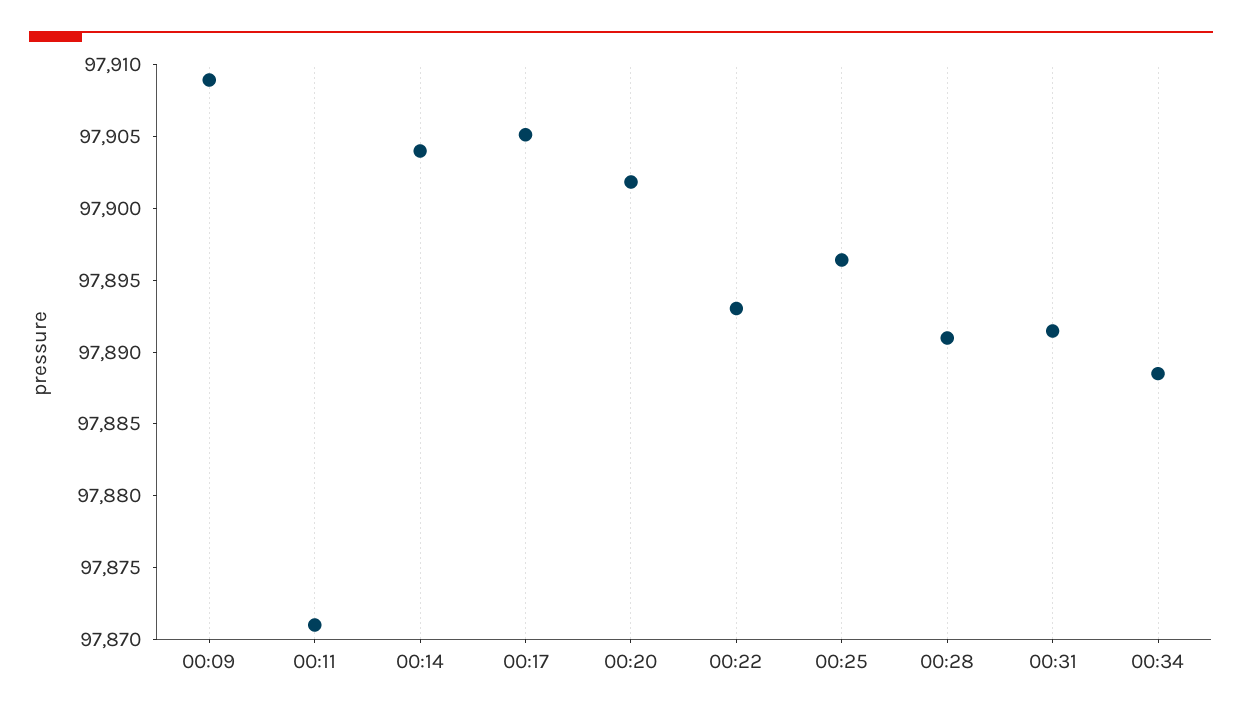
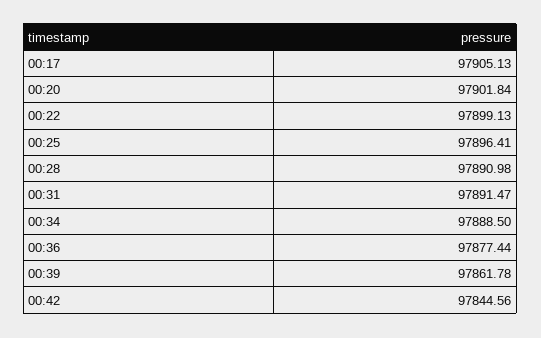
00:09: 97909 -> none
00:11: 97871 -> none
00:14: 97904 -> none
00:22: 97893 -> 97899.13
00:36: none -> 97877.44
00:39: none -> 97861.78
00:42: none -> 97844.56

